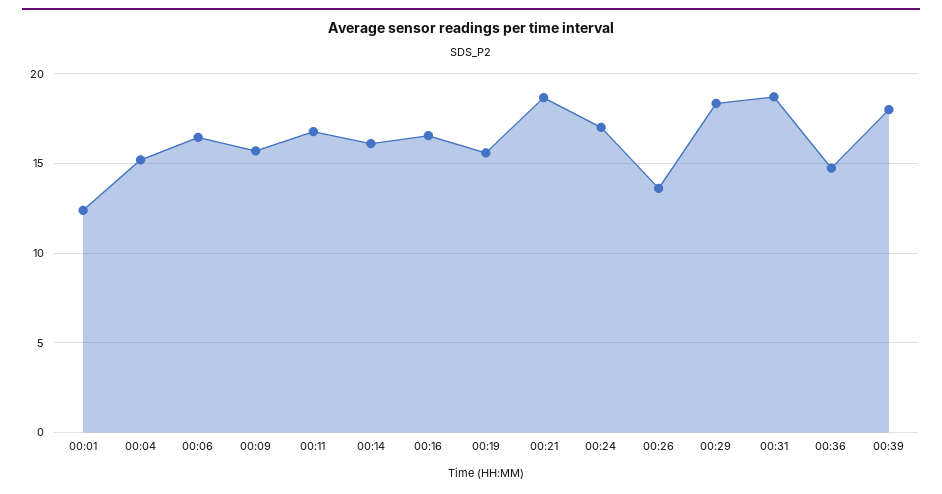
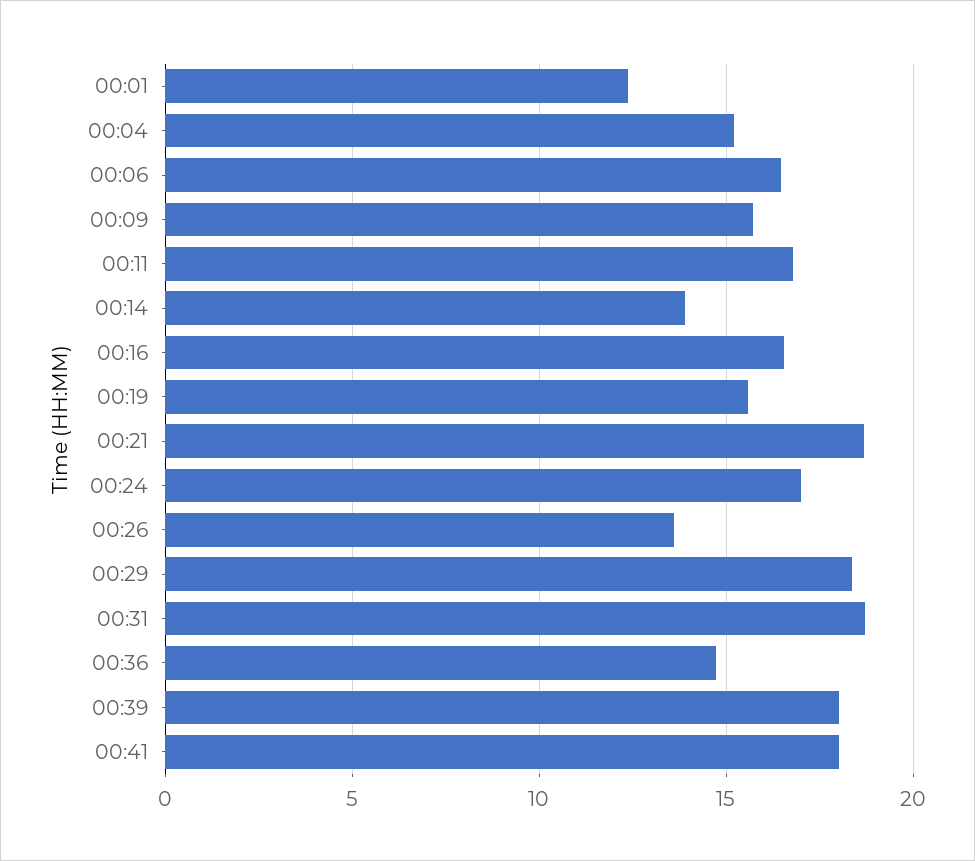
00:14: 16 -> 14
00:41: none -> 18

